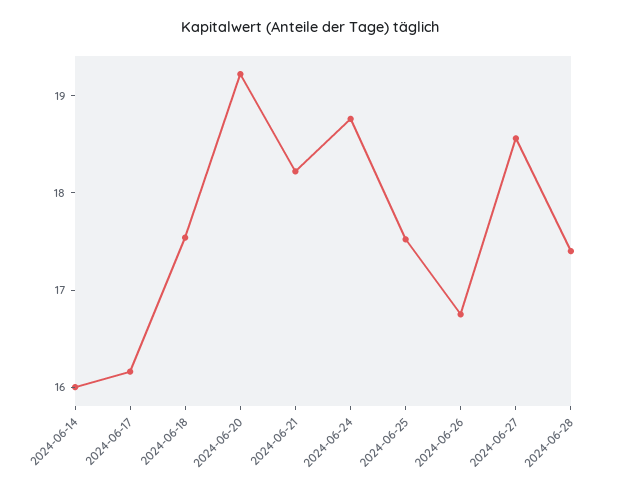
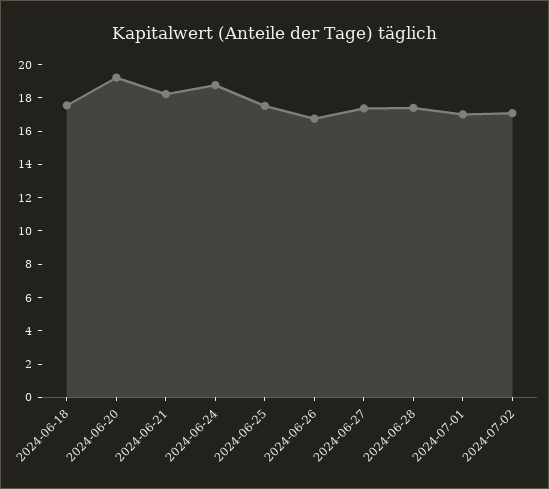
2024-06-14: 16 -> none
2024-06-17: 16.2 -> none
2024-06-27: 18.6 -> 17.5
2024-07-01: none -> 17
2024-07-02: none -> 17

